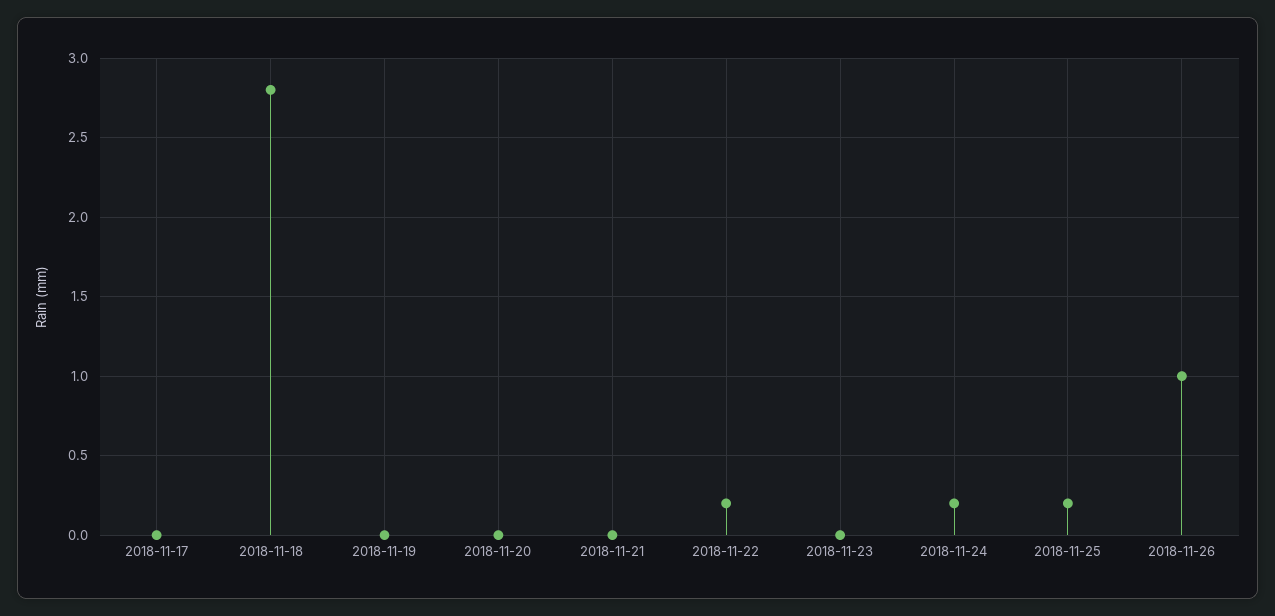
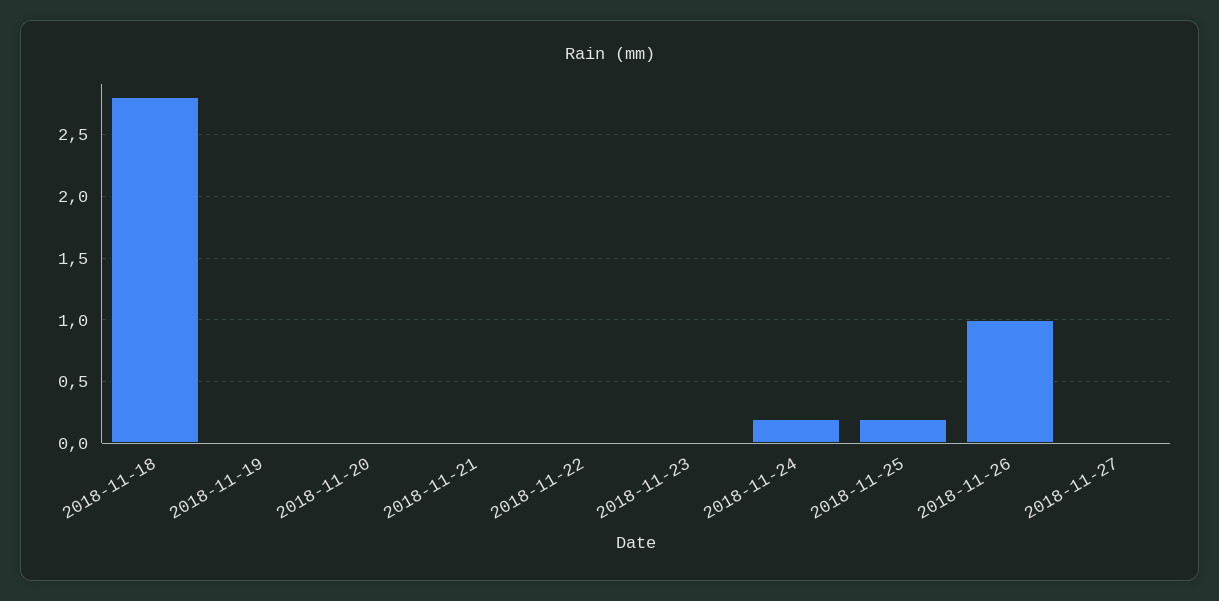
2018-11-17: 0 -> none
2018-11-22: 0.2 -> 0
2018-11-27: none -> 0

